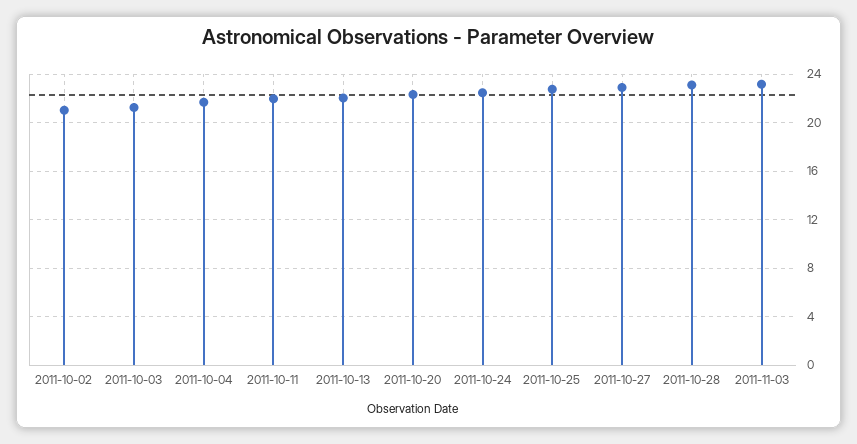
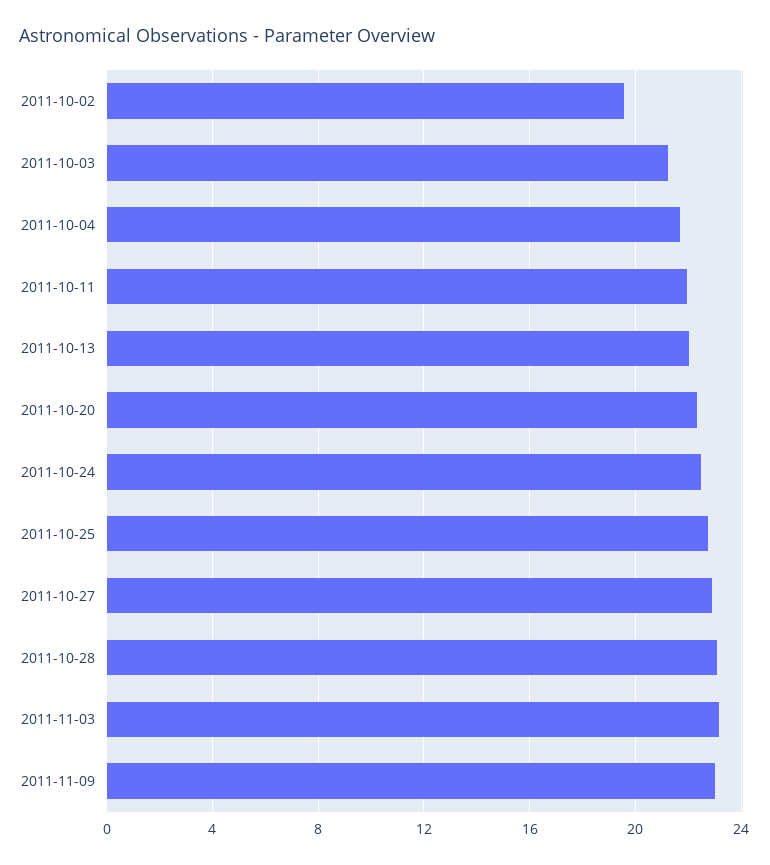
2011-10-02: 21 -> 19.5
2011-11-09: none -> 23

